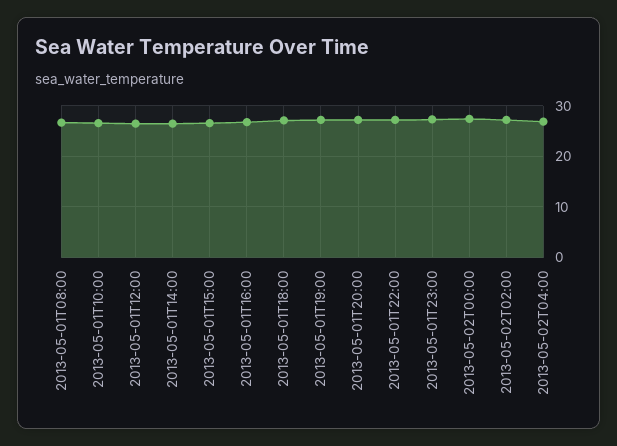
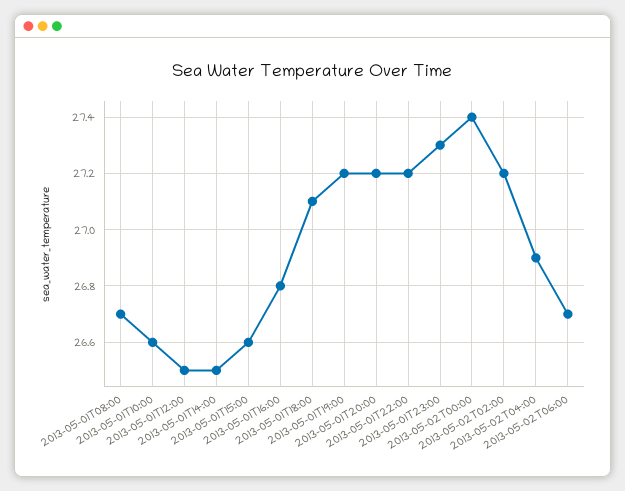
2013-05-02T06:00: none -> 26.7

